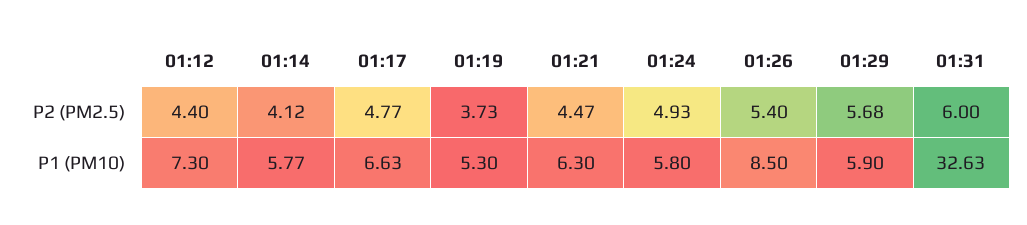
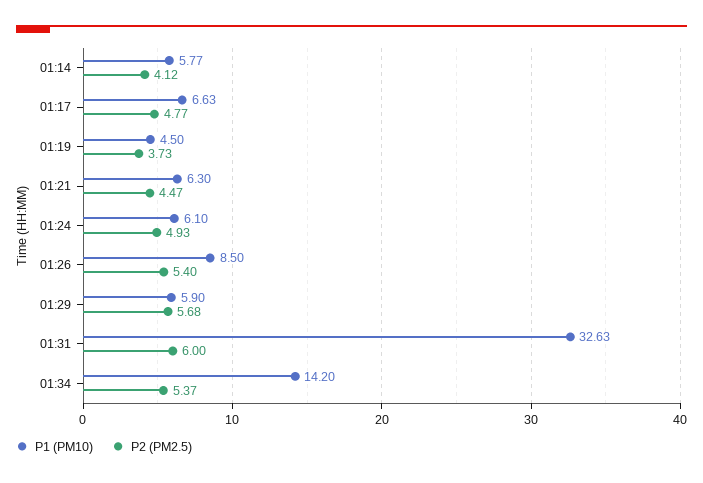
P2 (PM2.5), 01:12: 4.4 -> none
P1 (PM10), 01:12: 7.3 -> none
P1 (PM10), 01:19: 5.3 -> 4.5
P1 (PM10), 01:24: 5.8 -> 6.1
P1 (PM10), 01:34: none -> 14.2
P2 (PM2.5), 01:34: none -> 5.37

